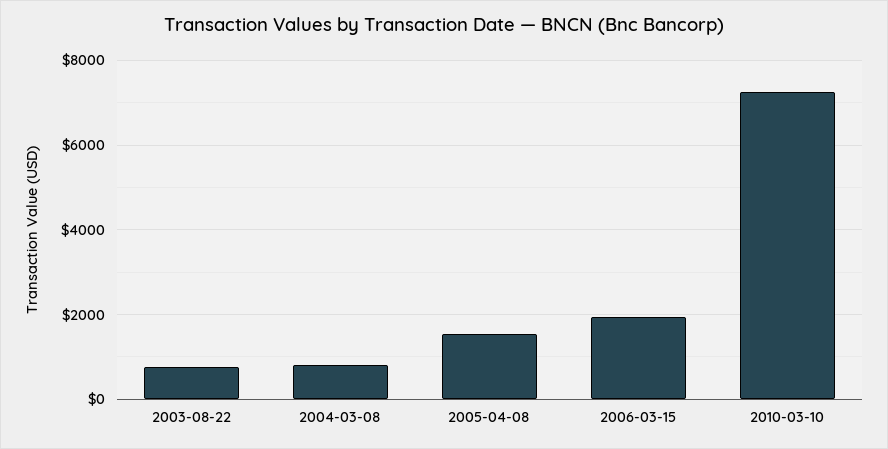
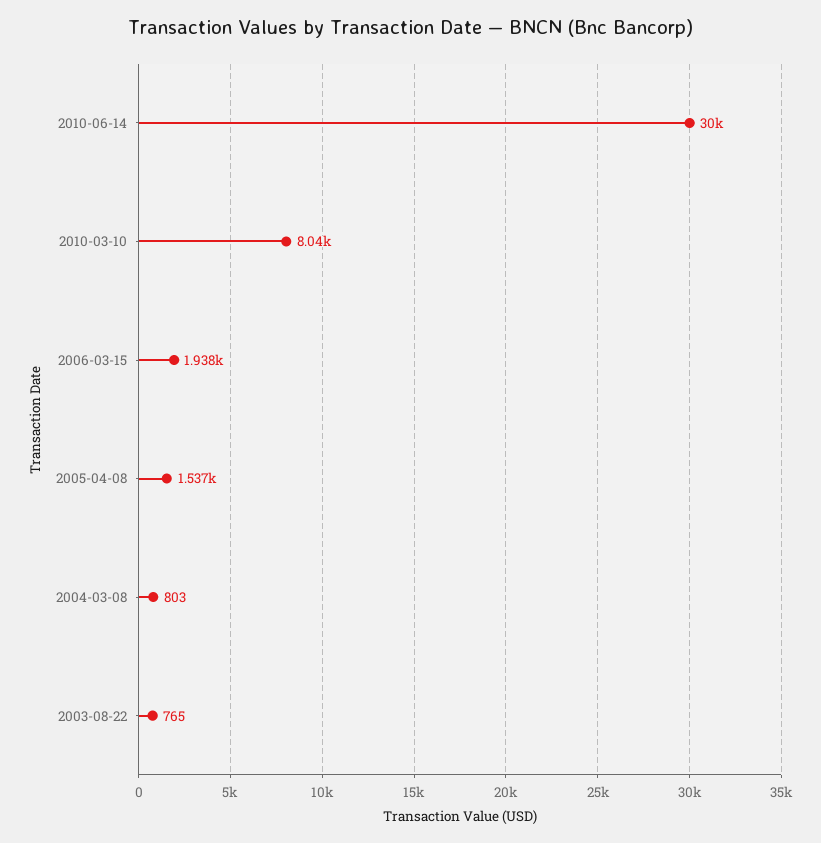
2010-03-10: 7200 -> 8040
2010-06-14: none -> 30000

